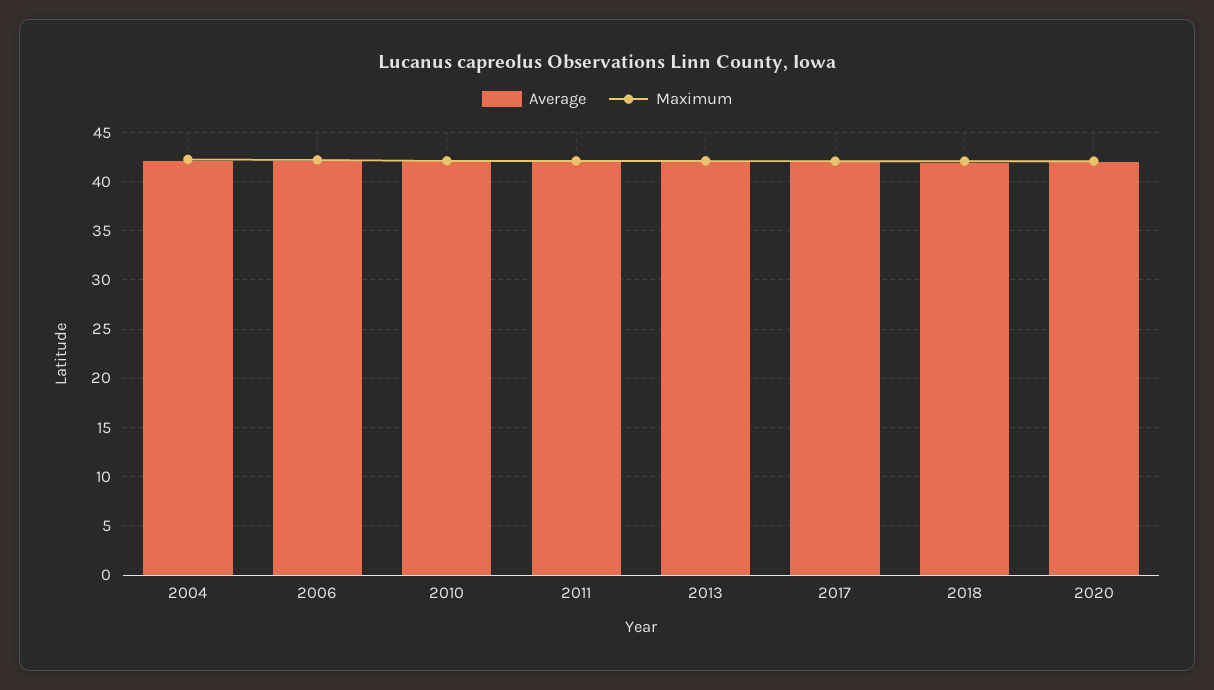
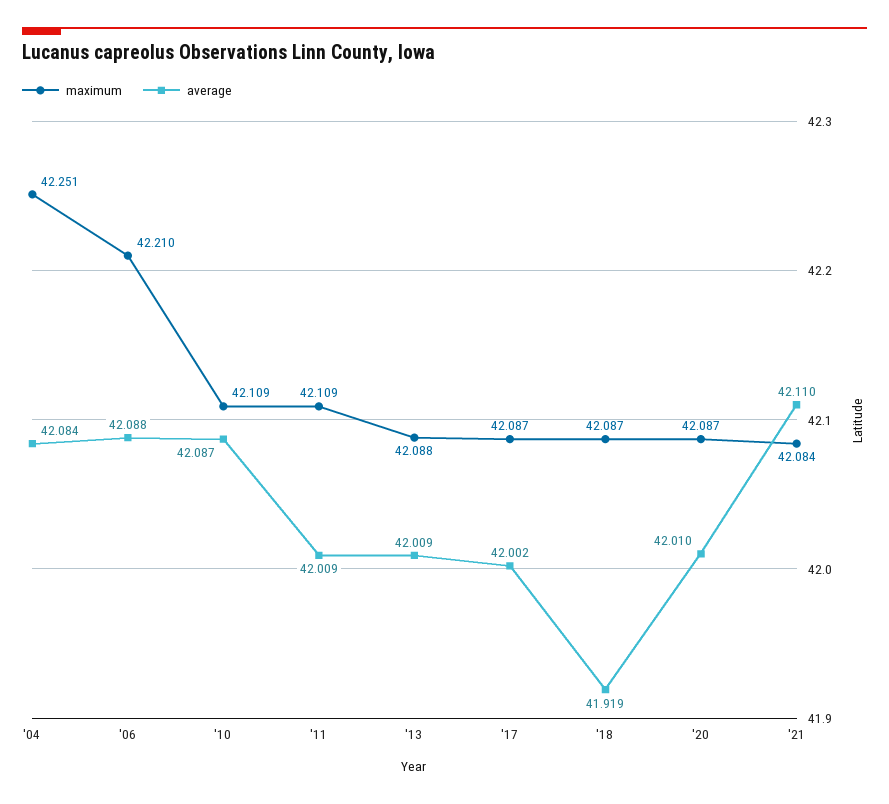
Maximum, '21: none -> 42.084
Average, '21: none -> 42.11

